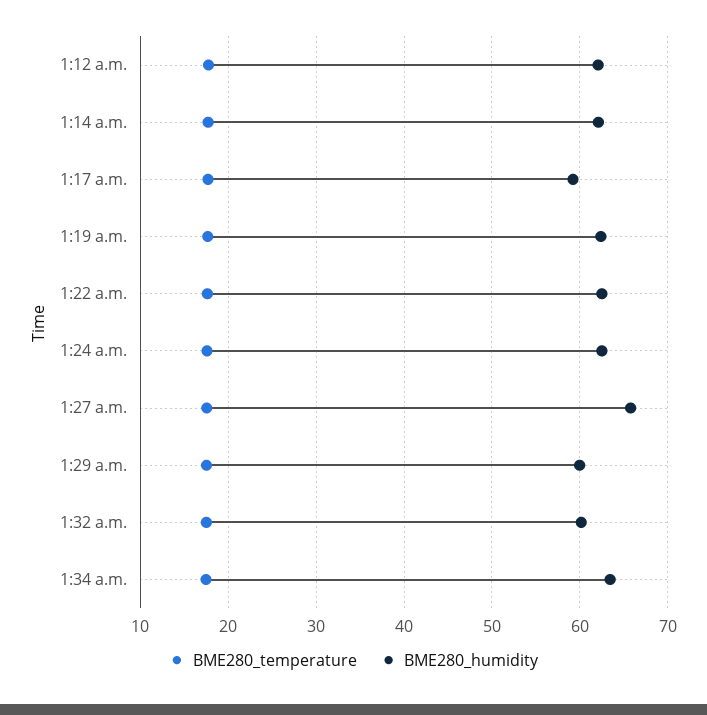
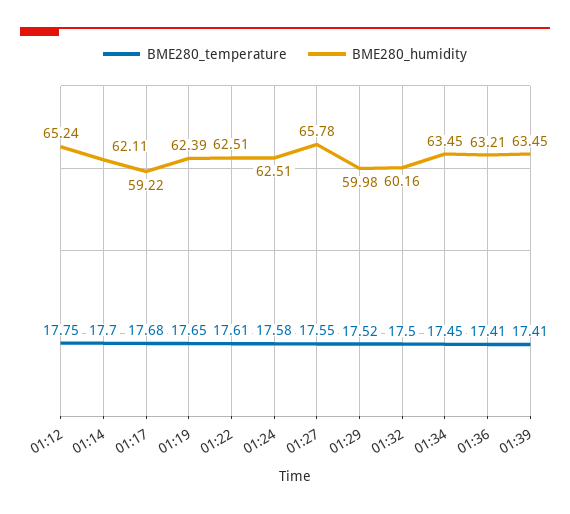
BME280_humidity, 1:12 a.m.: 62 -> 65.24
BME280_temperature, 01:36: none -> 17.41
BME280_humidity, 01:36: none -> 63.21
BME280_temperature, 01:39: none -> 17.41
BME280_humidity, 01:39: none -> 63.45

